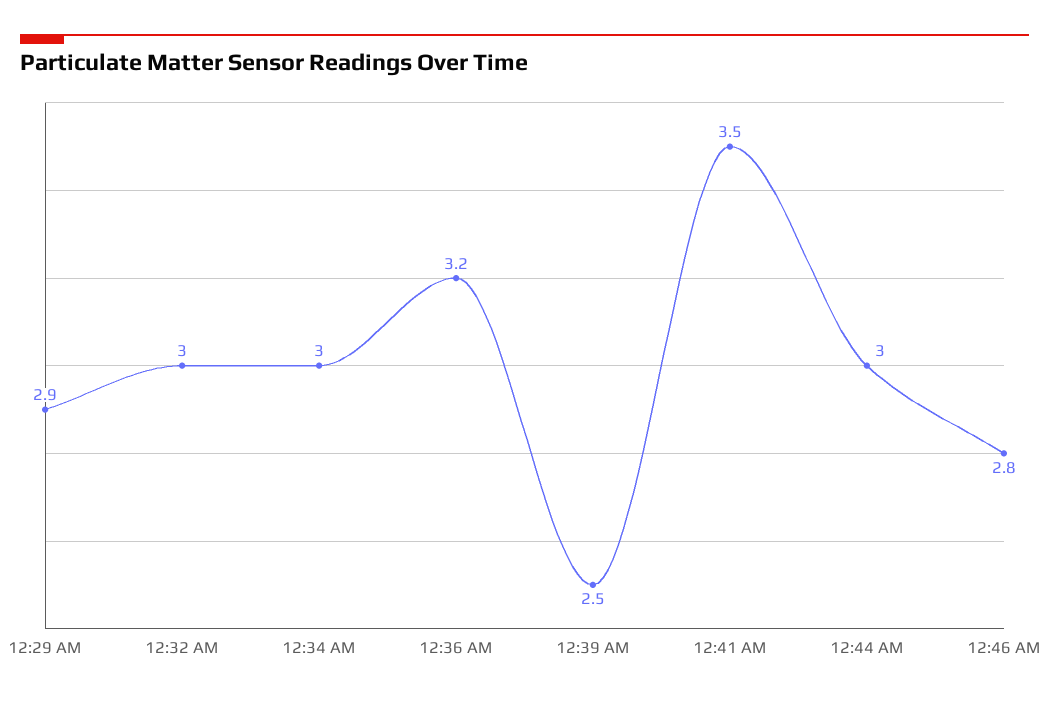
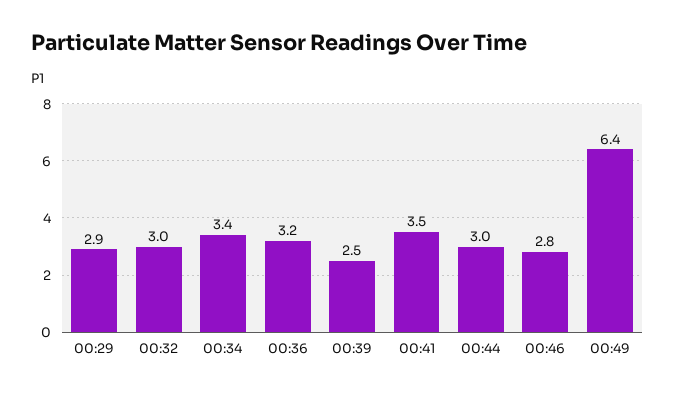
12:34 AM: 3 -> 3.4
00:49: none -> 6.4

